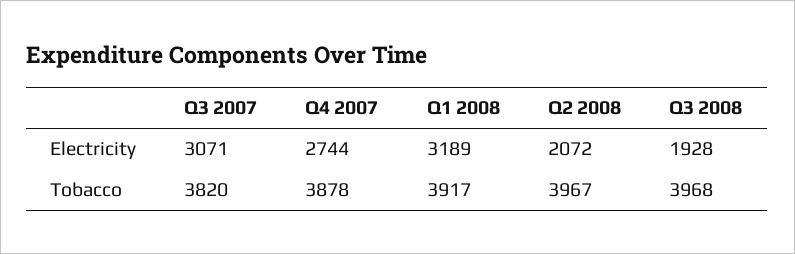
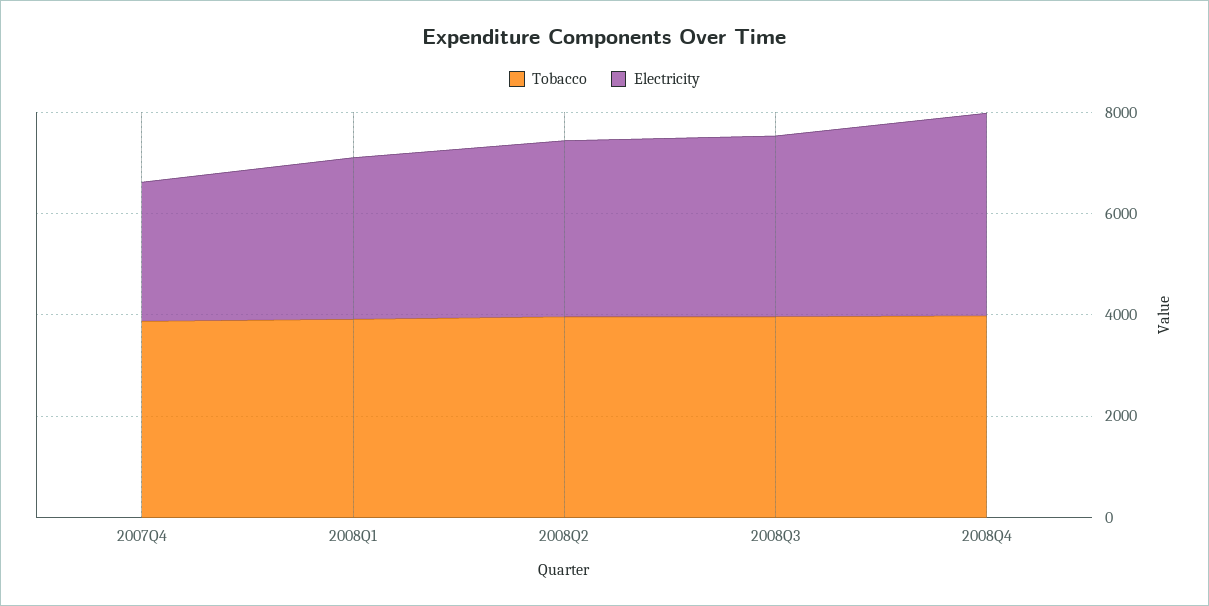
Electricity, Q3 2007: 3071 -> none
Electricity, Q2 2008: 2072 -> 3500
Electricity, Q3 2008: 1928 -> 3500
Tobacco, Q3 2007: 3820 -> none
Tobacco, 2008Q4: none -> 4000
Electricity, 2008Q4: none -> 4000

